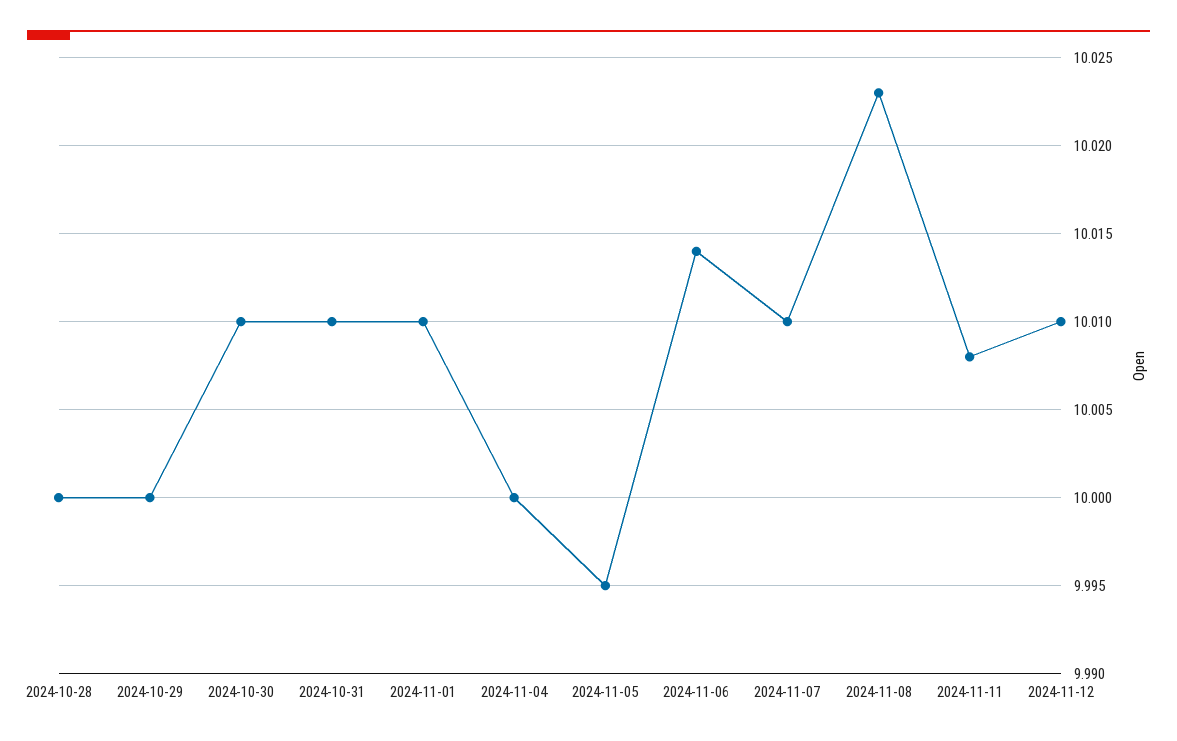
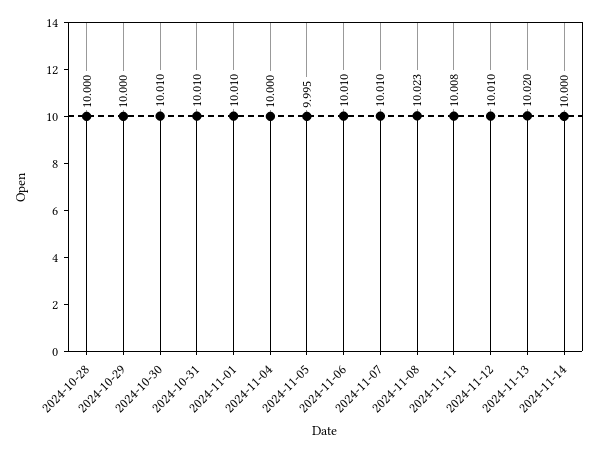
2024-11-06: 10.014 -> 10.01
2024-11-13: none -> 10.02
2024-11-14: none -> 10

